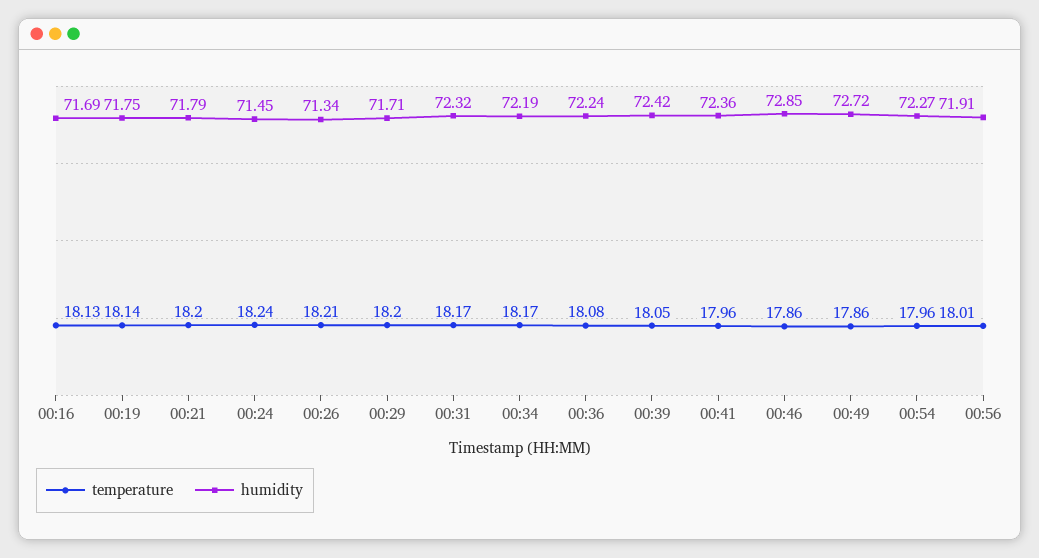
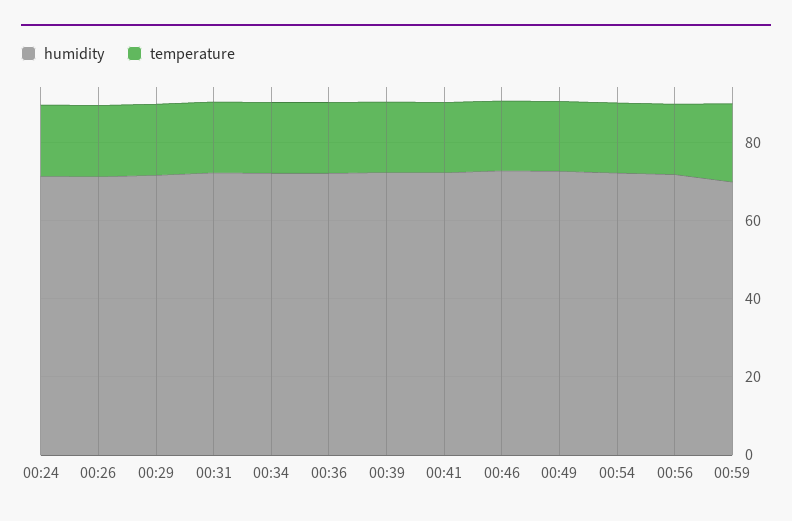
temperature, 00:16: 18.13 -> none
humidity, 00:16: 71.69 -> none
temperature, 00:19: 18.14 -> none
humidity, 00:19: 71.75 -> none
temperature, 00:21: 18.2 -> none
humidity, 00:21: 71.79 -> none
humidity, 00:59: none -> 70
temperature, 00:59: none -> 20

